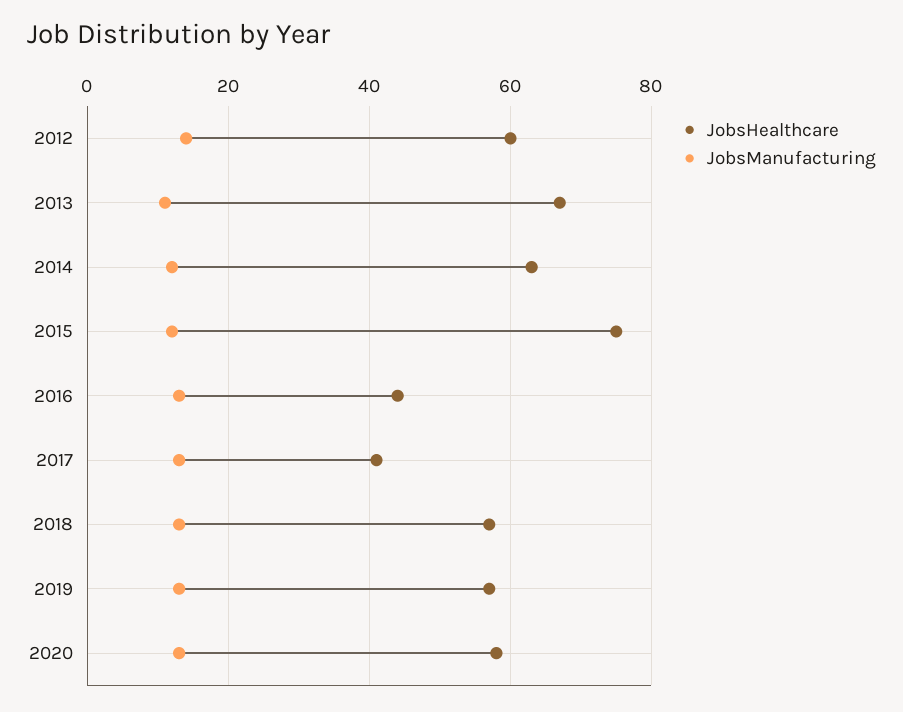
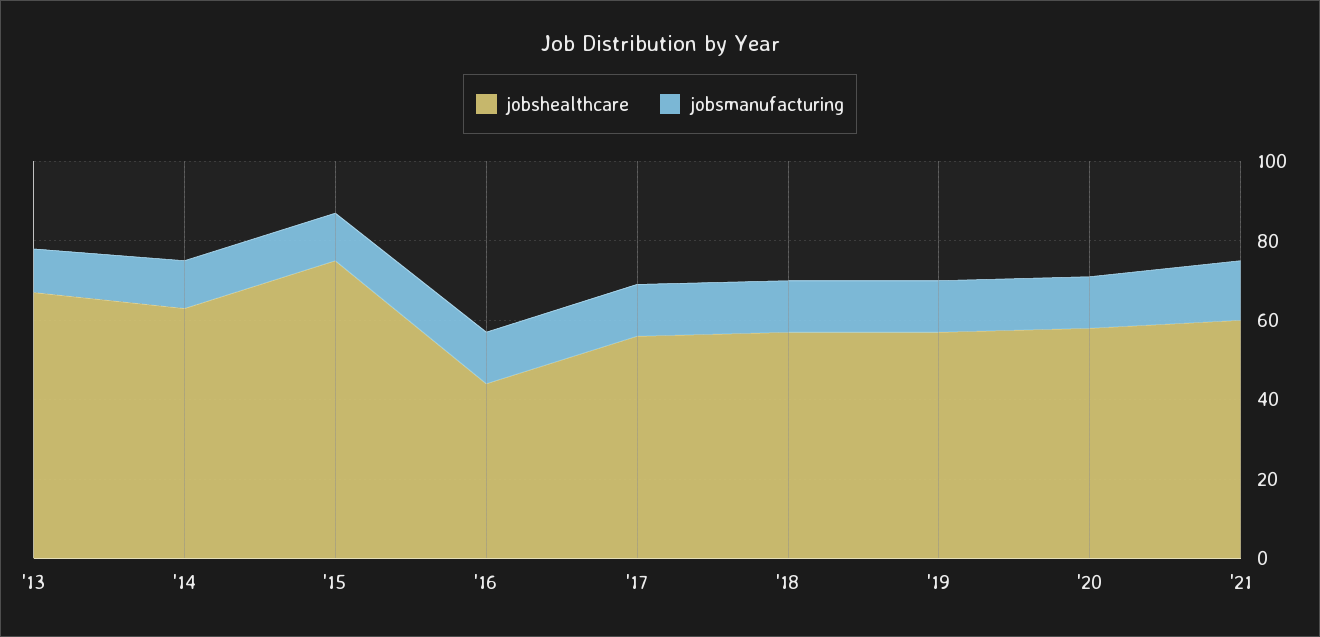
JobsHealthcare, 2012: 60 -> none
JobsManufacturing, 2012: 15 -> none
JobsHealthcare, 2017: 40 -> 55
JobsHealthcare, '21: none -> 60
JobsManufacturing, '21: none -> 15

